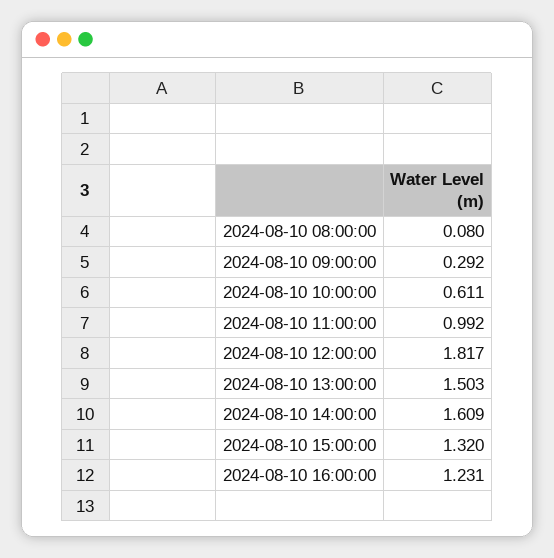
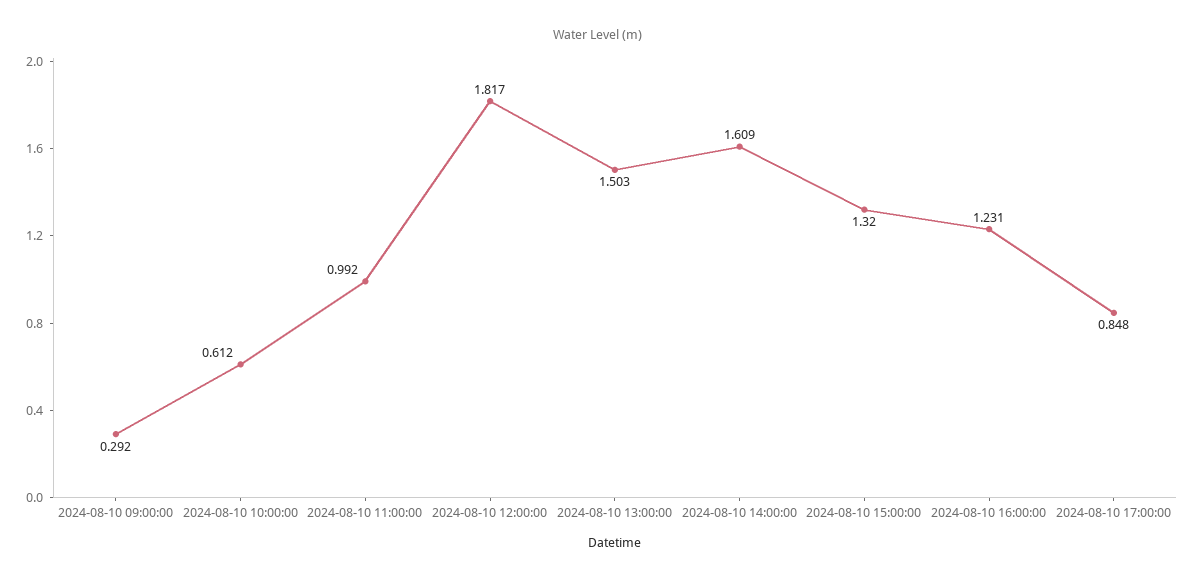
2024-08-10 08:00:00: 0.08 -> none
2024-08-10 10:00:00: 0.611 -> 0.612
2024-08-10 17:00:00: none -> 0.848

